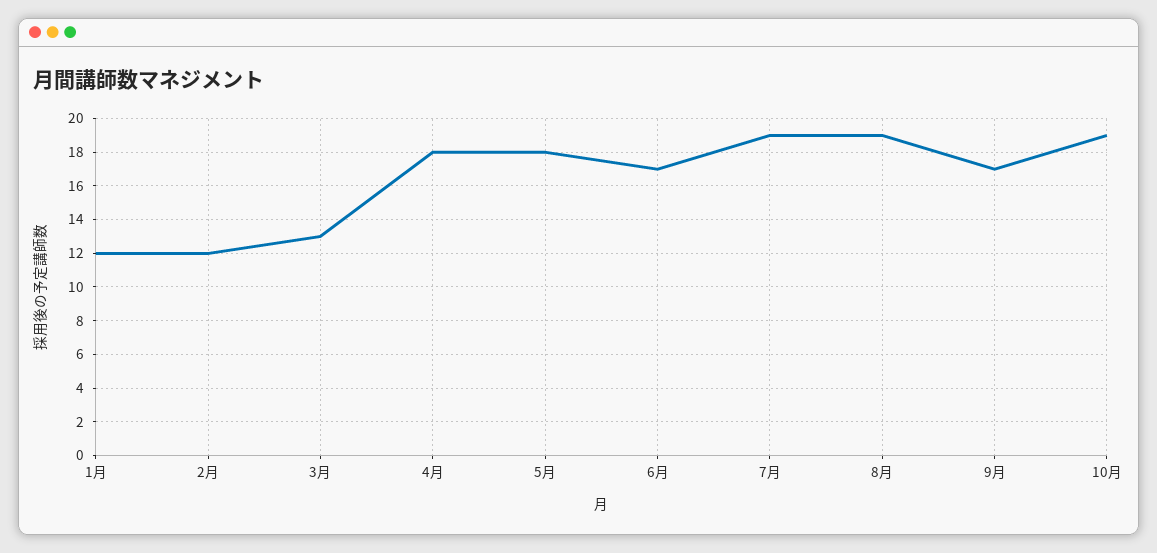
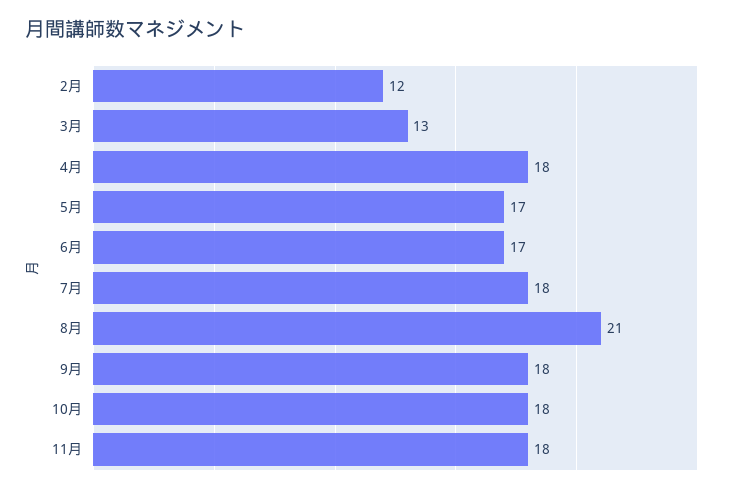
1月: 12 -> none
5月: 18 -> 17
7月: 19 -> 18
8月: 19 -> 21
9月: 17 -> 18
10月: 19 -> 18
11月: none -> 18

